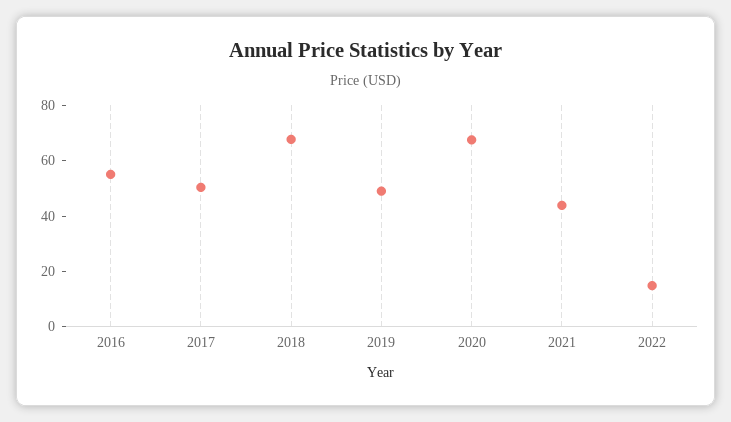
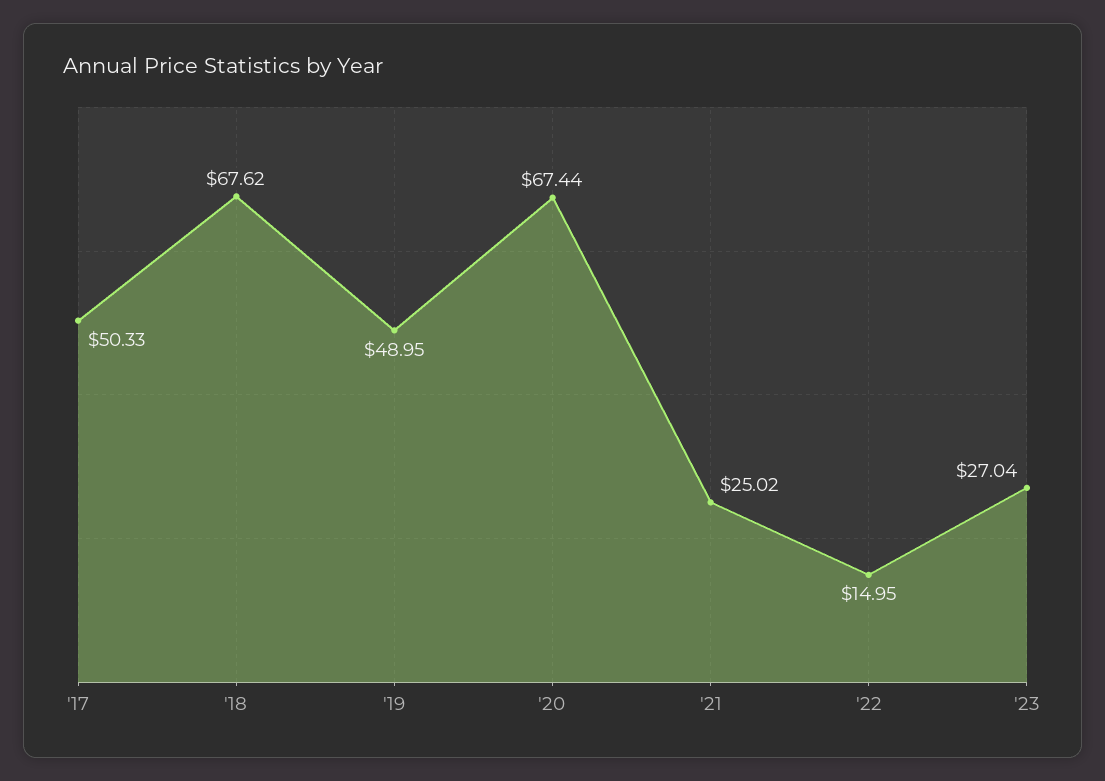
2016: 55 -> none
2021: 45 -> 25.02
'23: none -> 27.04

